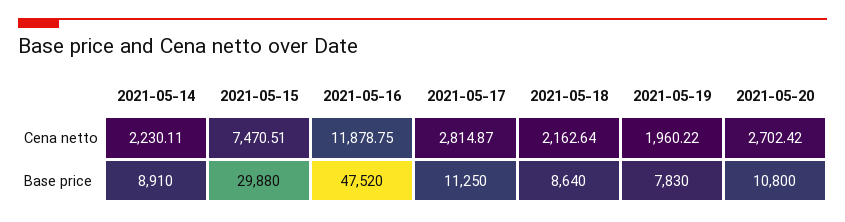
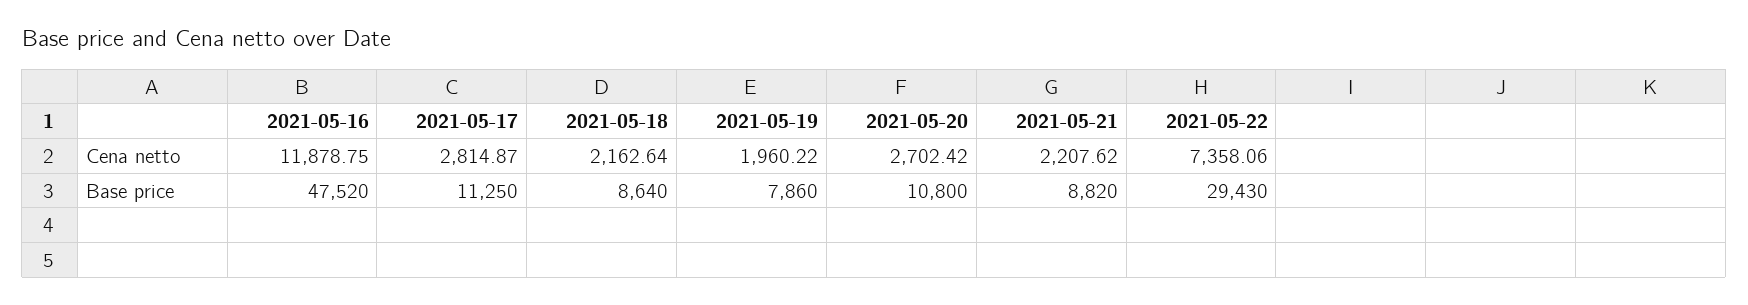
2021-05-14, Cena netto: 2230.11 -> none
2021-05-15, Cena netto: 7470.51 -> none
2021-05-14, Base price: 8910 -> none
2021-05-15, Base price: 29880 -> none
2021-05-19, Base price: 7830 -> 7860
2021-05-21, Cena netto: none -> 2207.62
2021-05-22, Cena netto: none -> 7358.06
2021-05-21, Base price: none -> 8820
2021-05-22, Base price: none -> 29430

